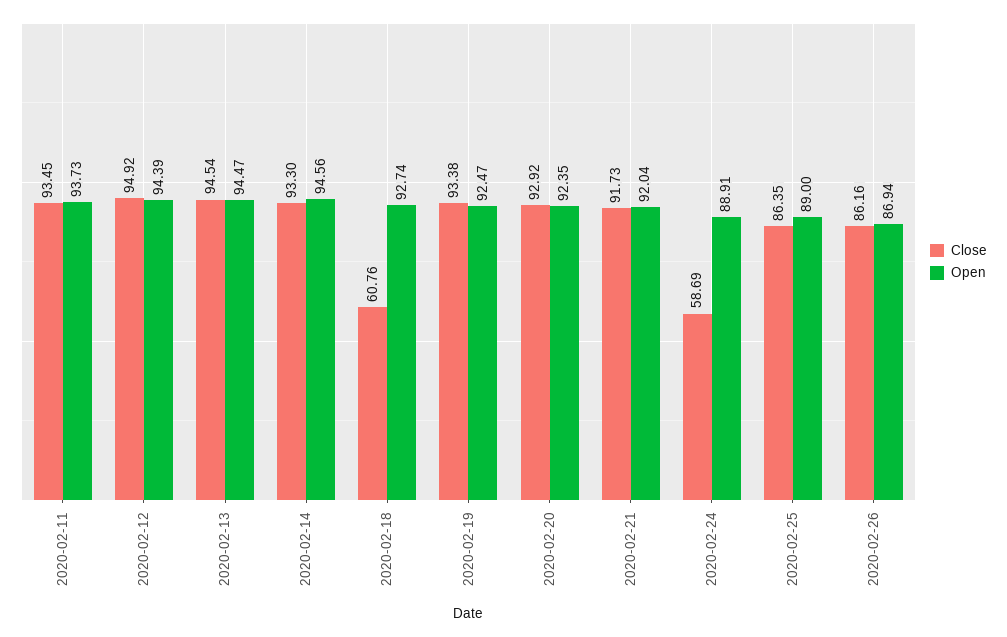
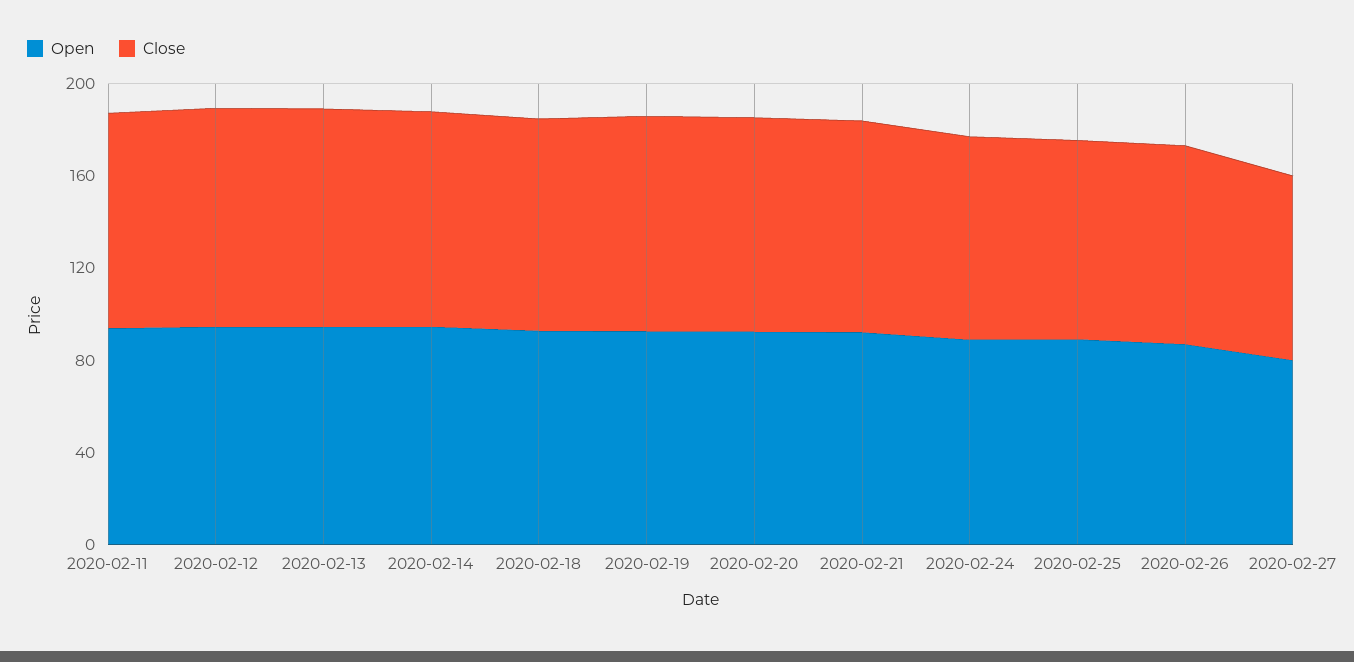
Close, 2020-02-18: 60.76 -> 90
Close, 2020-02-24: 58.69 -> 90
Open, 2020-02-27: none -> 80
Close, 2020-02-27: none -> 80

